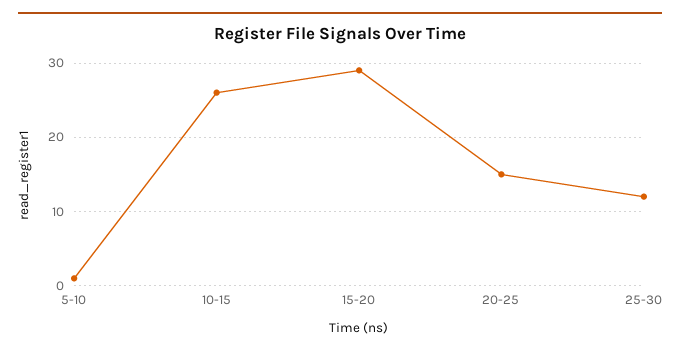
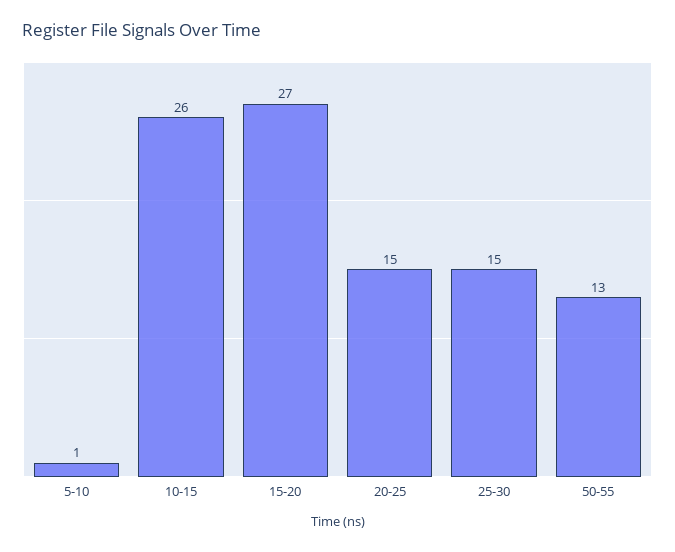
15-20: 29 -> 27
25-30: 12 -> 15
50-55: none -> 13

